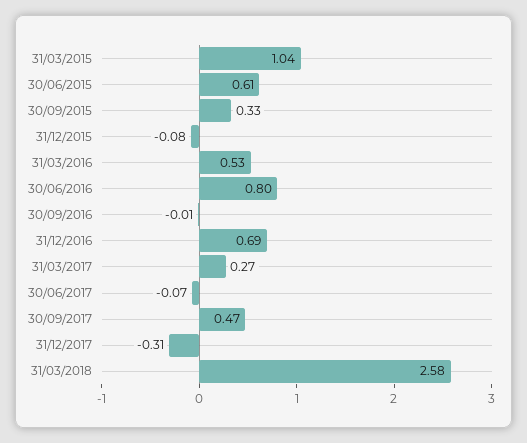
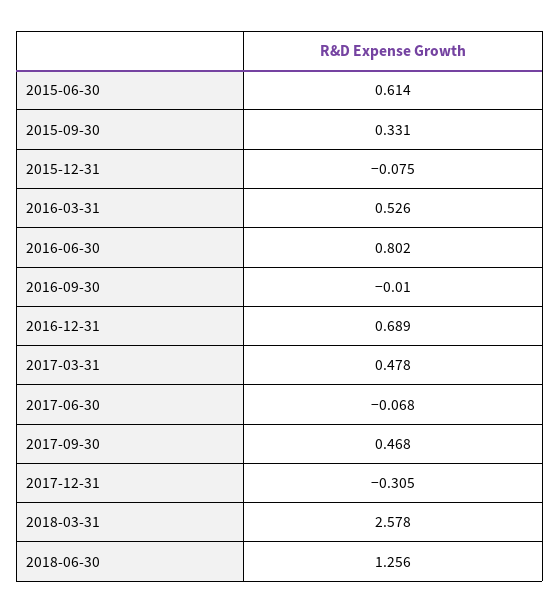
31/03/2015: 1.04 -> none
31/03/2017: 0.27 -> 0.478
2018-06-30: none -> 1.256

